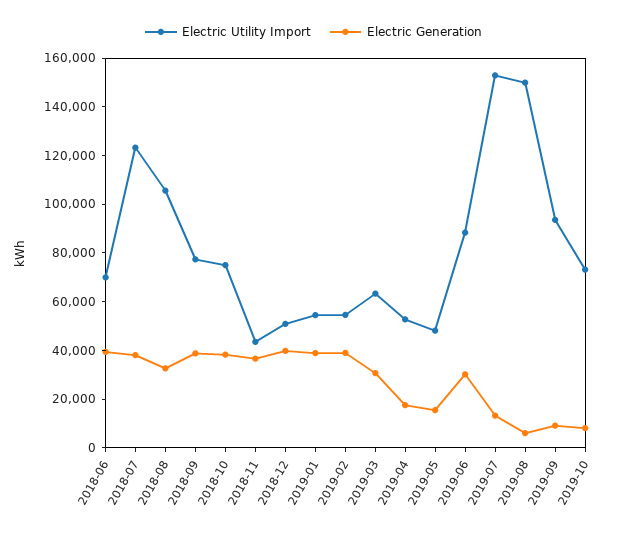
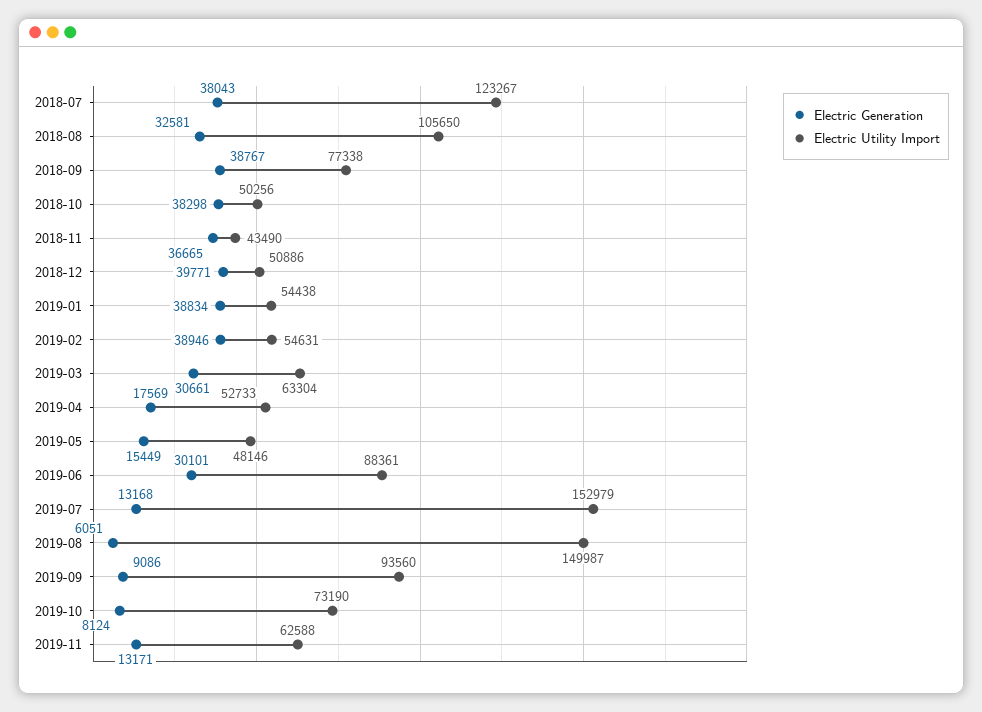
Electric Utility Import, 2018-06: 70000 -> none
Electric Generation, 2018-06: 40000 -> none
Electric Utility Import, 2018-10: 75000 -> 50256
Electric Generation, 2019-11: none -> 13171
Electric Utility Import, 2019-11: none -> 62588

